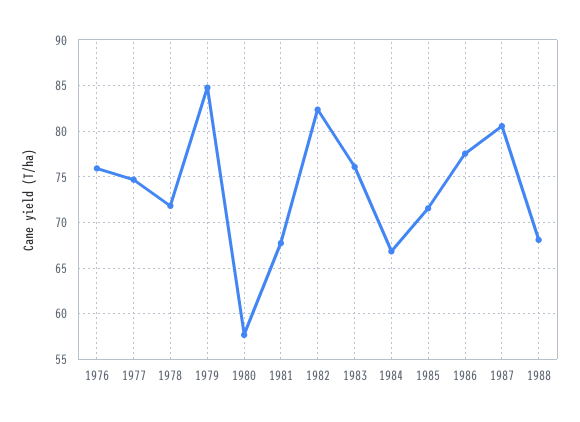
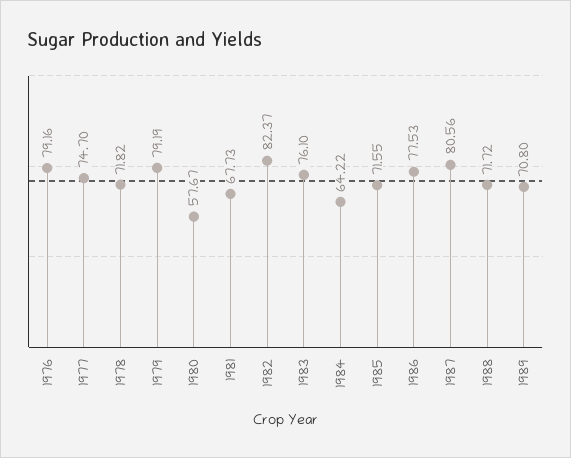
1976: 76 -> 79.16
1979: 85 -> 79.19
1984: 67 -> 64.22
1988: 68 -> 71.72
1989: none -> 70.8

